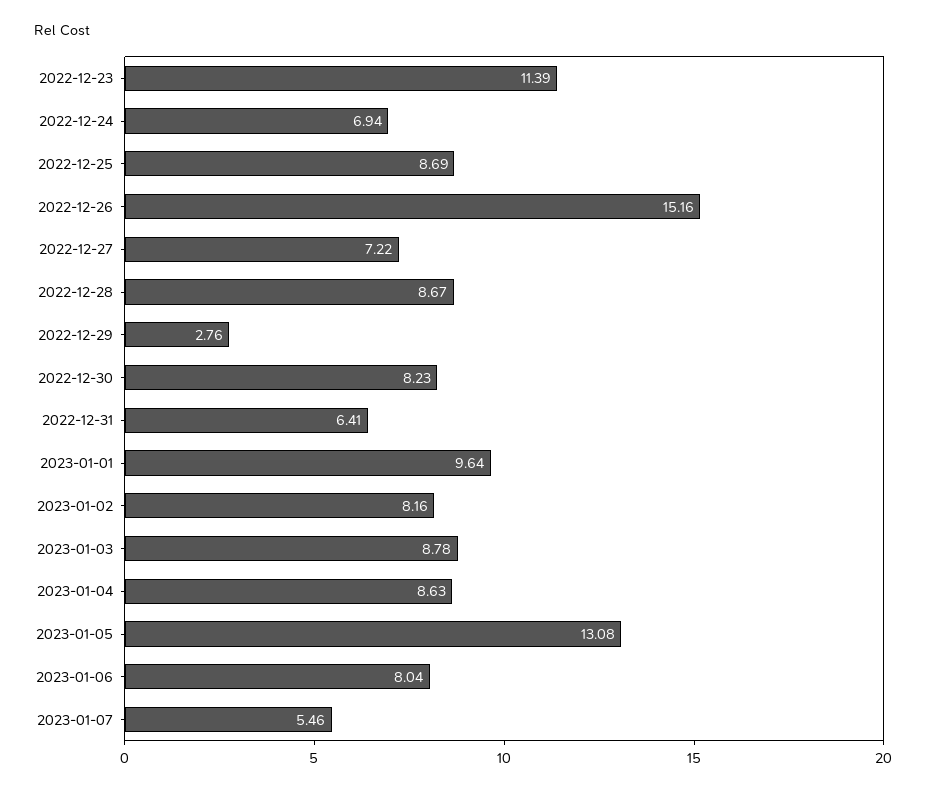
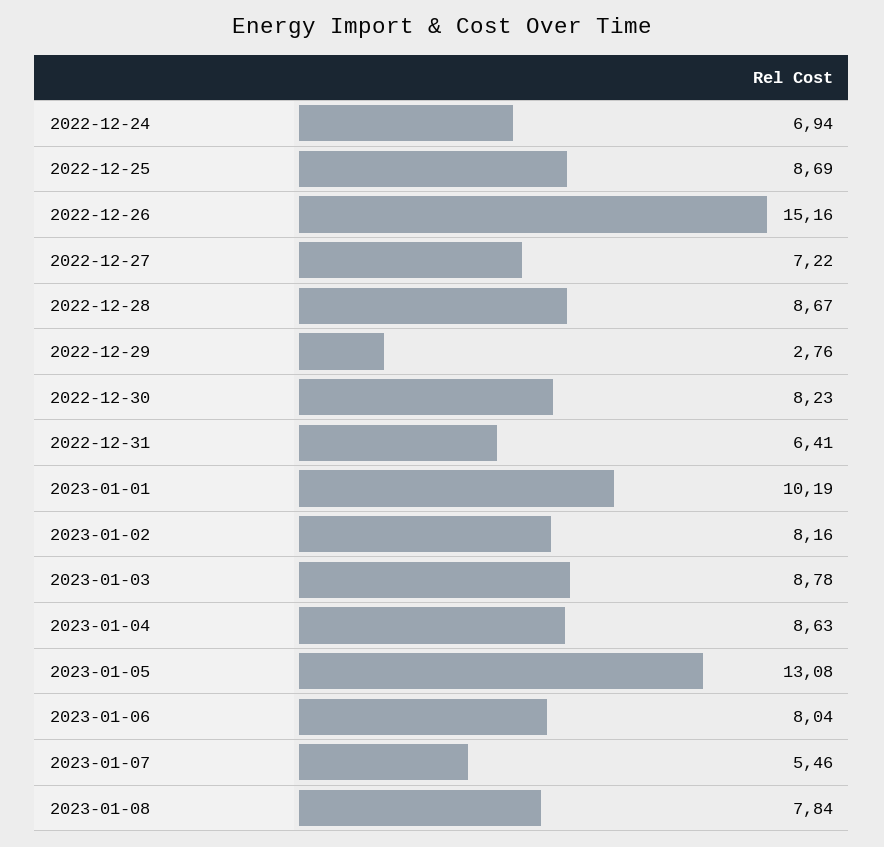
2022-12-23: 11.39 -> none
2023-01-01: 9.64 -> 10.19
2023-01-08: none -> 7.84

